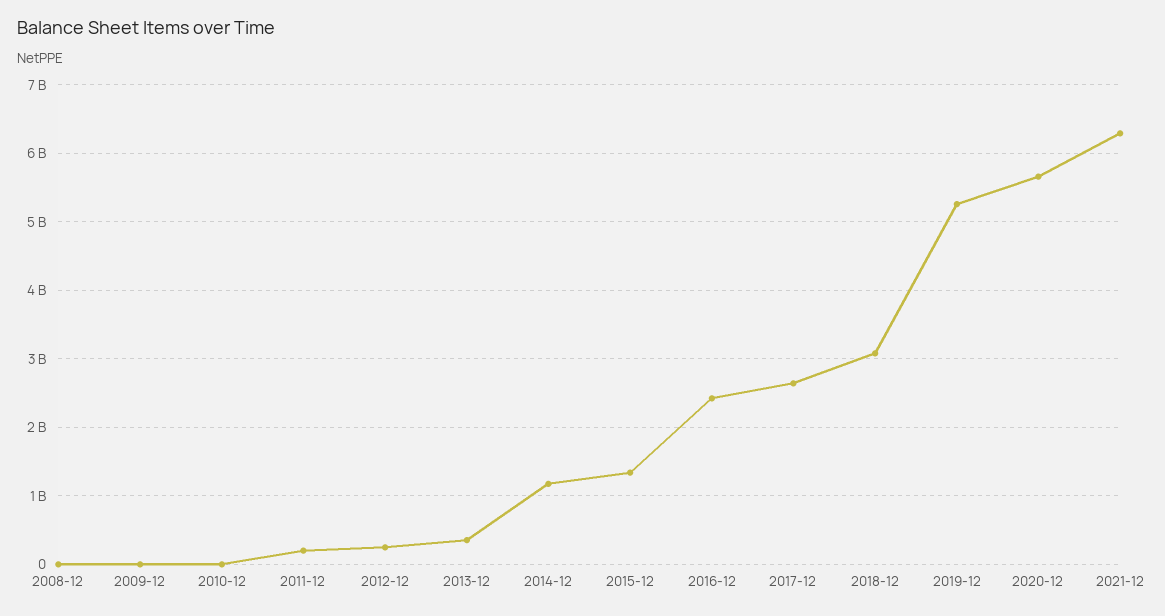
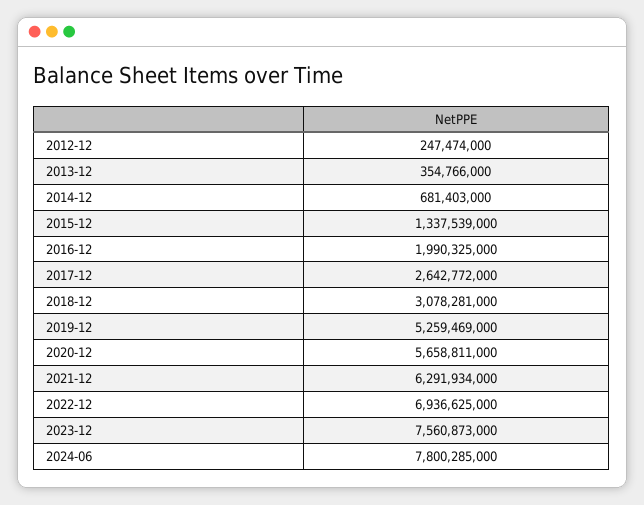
2008-12: 0 -> none
2009-12: 0 -> none
2010-12: 0 -> none
2011-12: 200000000 -> none
2014-12: 1200000000 -> 681403000
2016-12: 2400000000 -> 1990325000
2022-12: none -> 6936625000
2023-12: none -> 7560873000
2024-06: none -> 7800285000

